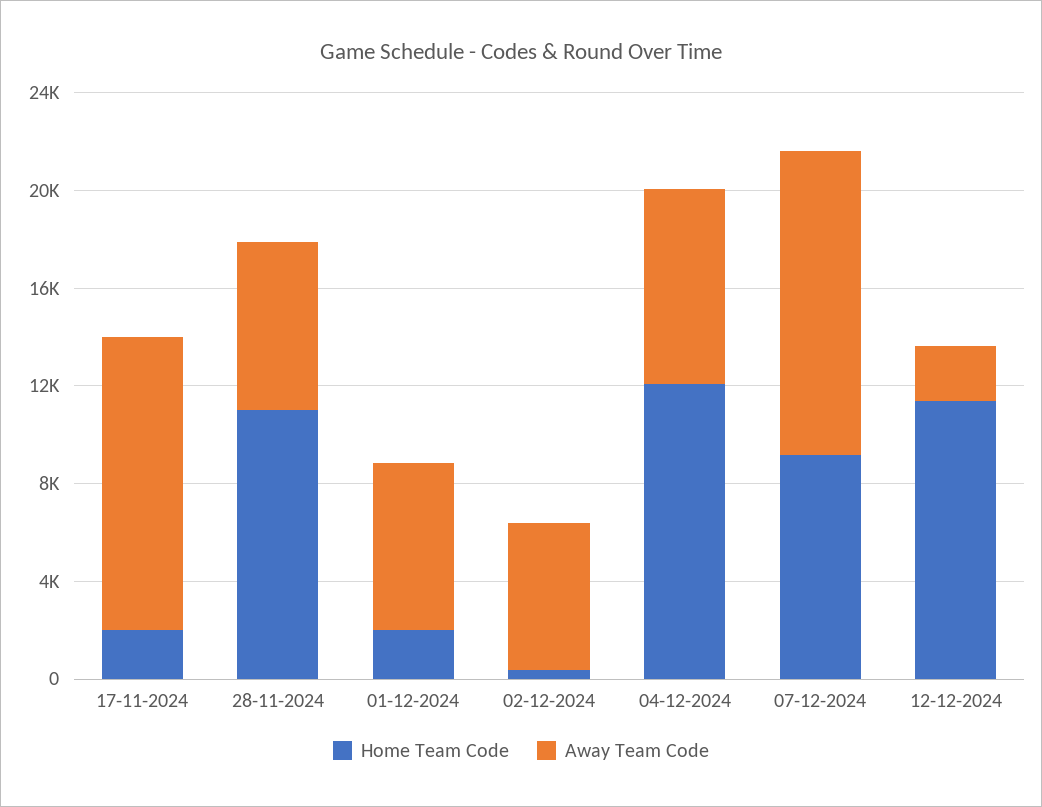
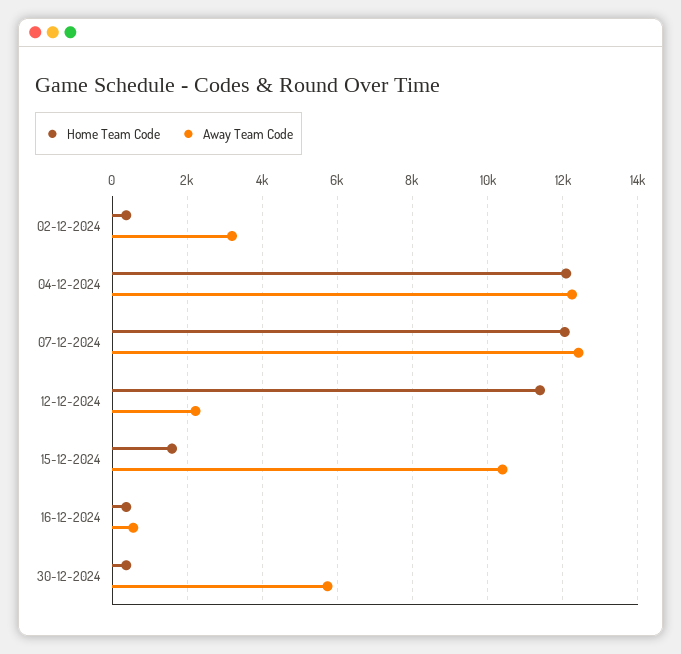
Home Team Code, 17-11-2024: 2000 -> none
Away Team Code, 17-11-2024: 12000 -> none
Home Team Code, 28-11-2024: 11000 -> none
Away Team Code, 28-11-2024: 7000 -> none
Home Team Code, 01-12-2024: 2000 -> none
Away Team Code, 01-12-2024: 7000 -> none
Away Team Code, 02-12-2024: 6000 -> 3200
Away Team Code, 04-12-2024: 8000 -> 12200
Home Team Code, 07-12-2024: 9000 -> 12000
Home Team Code, 15-12-2024: none -> 1600
Away Team Code, 15-12-2024: none -> 10400
Home Team Code, 16-12-2024: none -> 400
Away Team Code, 16-12-2024: none -> 600
Home Team Code, 30-12-2024: none -> 400
Away Team Code, 30-12-2024: none -> 5800

